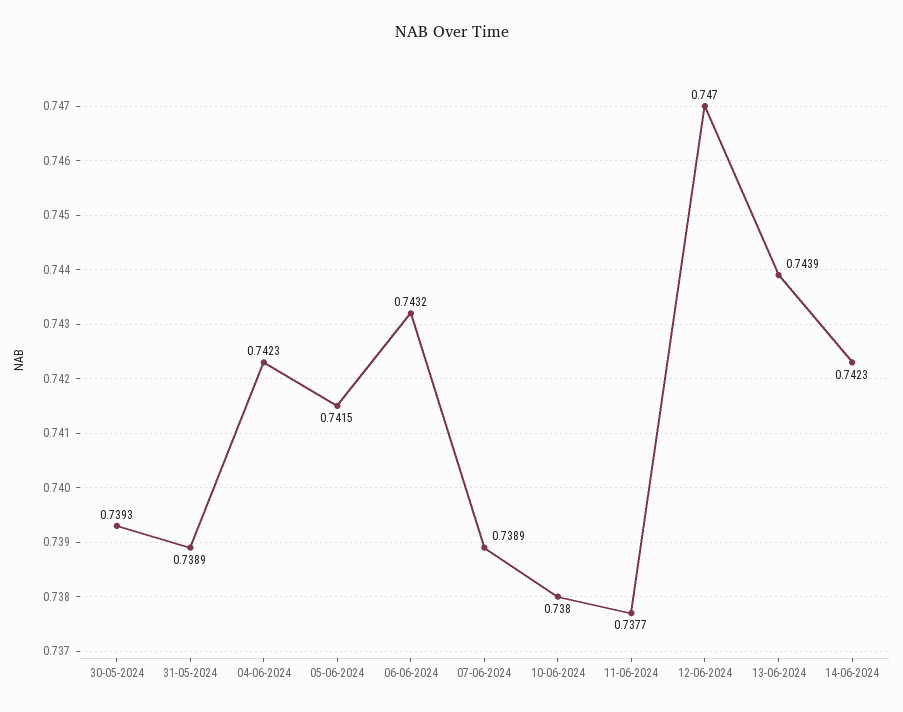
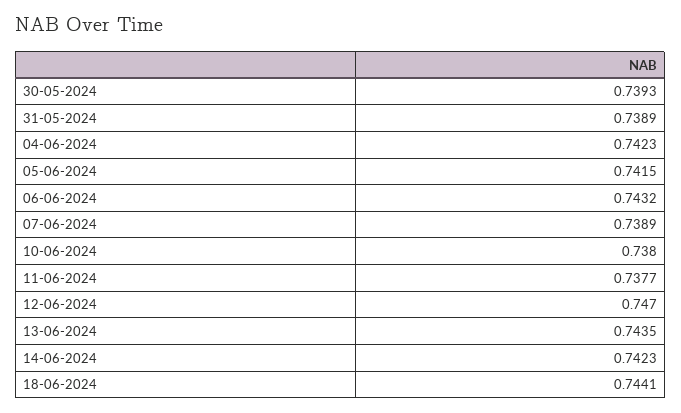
13-06-2024: 0.7439 -> 0.7435
18-06-2024: none -> 0.7441

